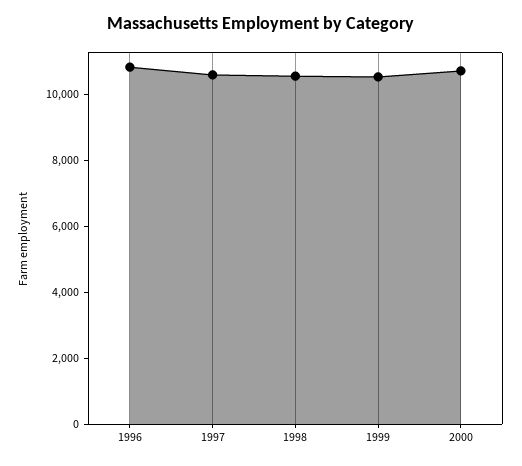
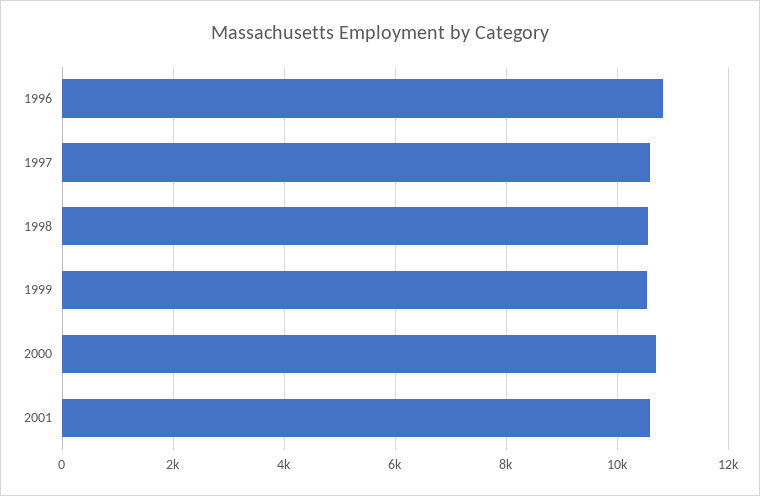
2001: none -> 10600

